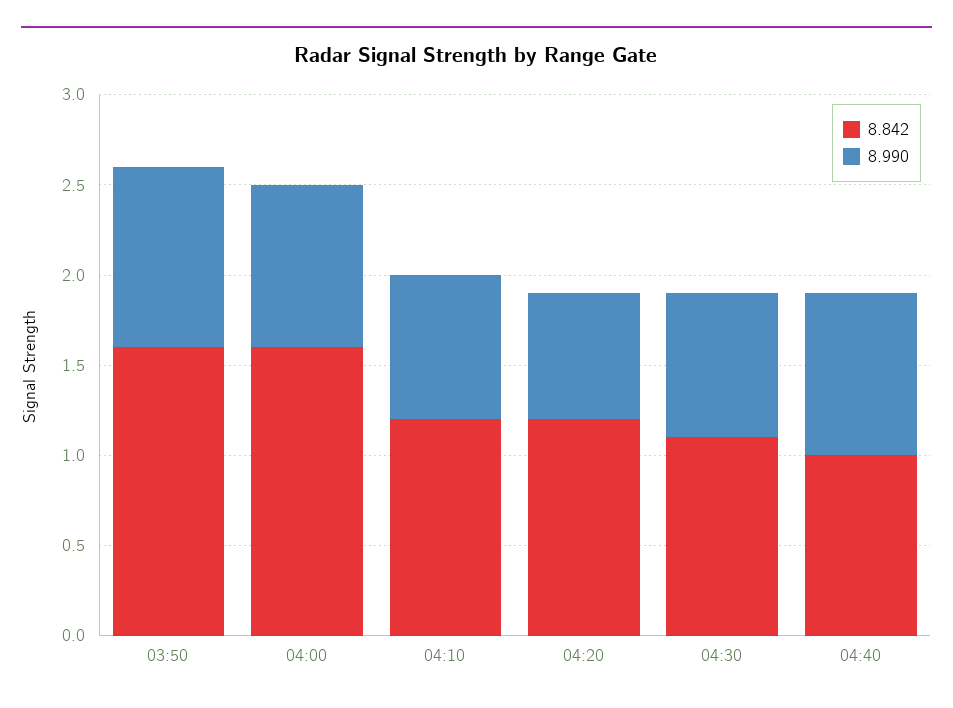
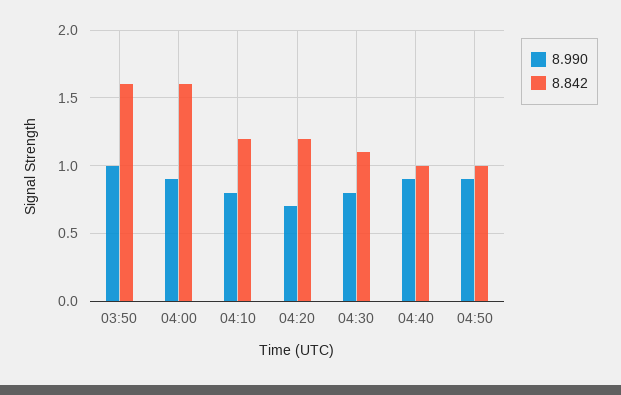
8.990, 04:50: none -> 0.9
8.842, 04:50: none -> 1

